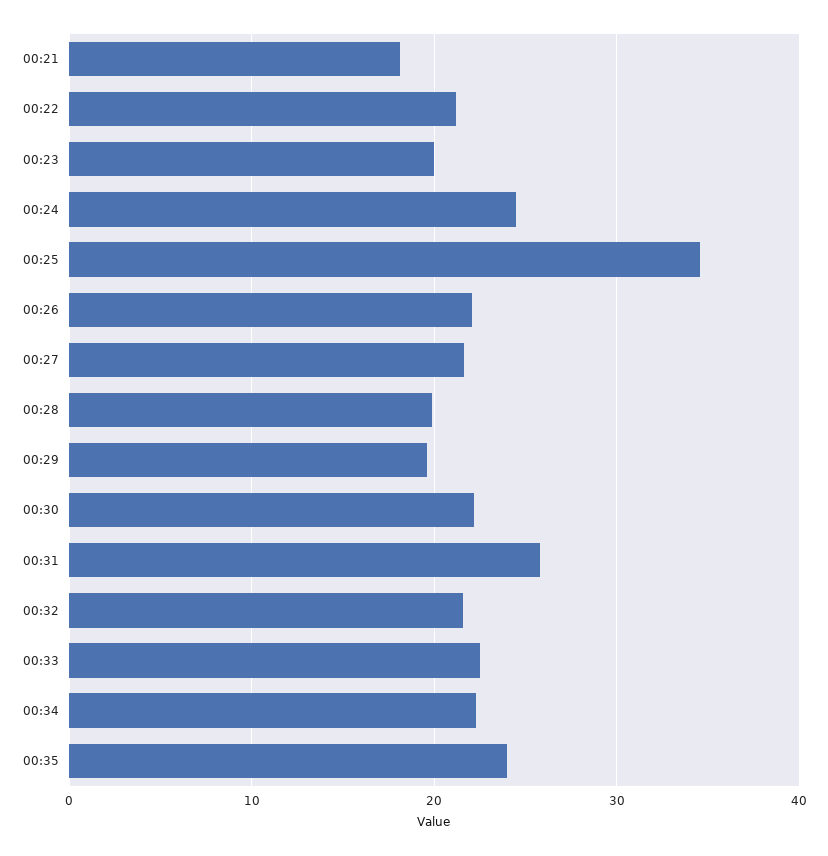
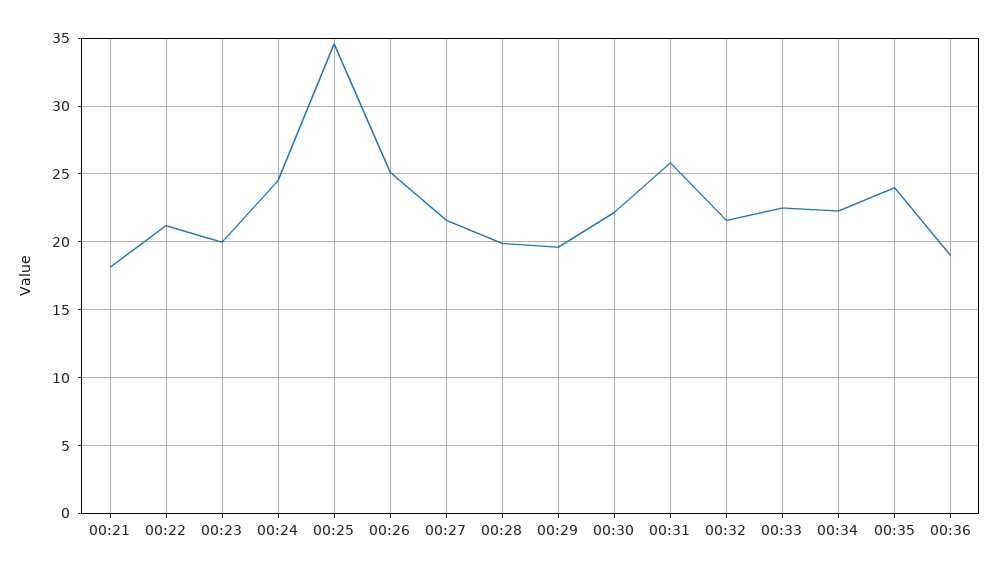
00:26: 22 -> 25
00:36: none -> 19

